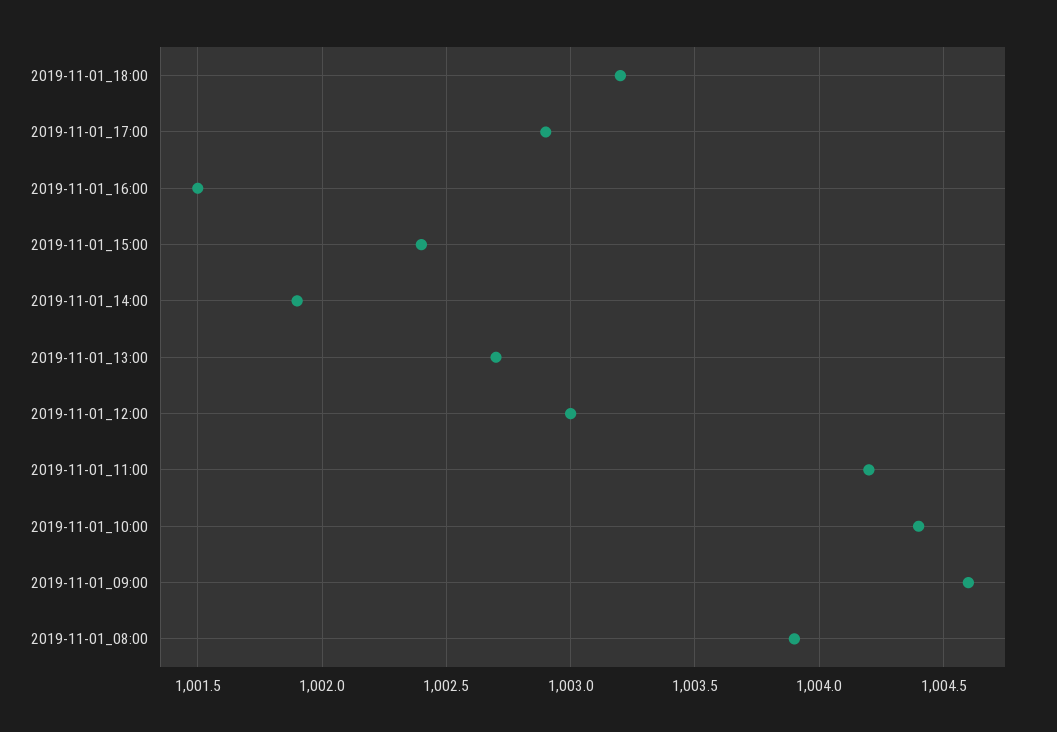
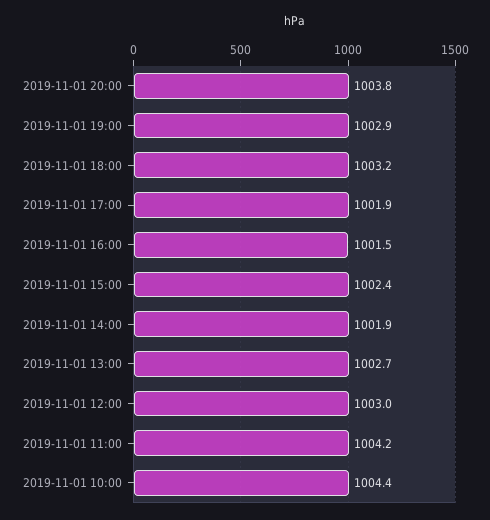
2019-11-01_17:00: 1002.9 -> 1001.9
2019-11-01_09:00: 1004.6 -> none
2019-11-01_08:00: 1003.9 -> none
2019-11-01 20:00: none -> 1003.8
2019-11-01 19:00: none -> 1002.9

